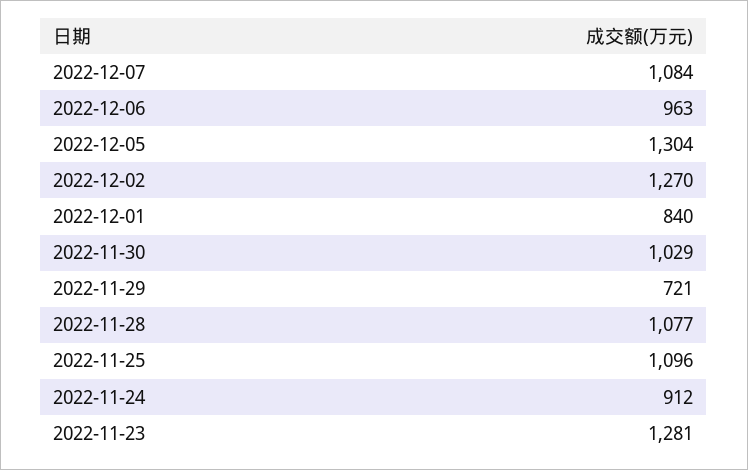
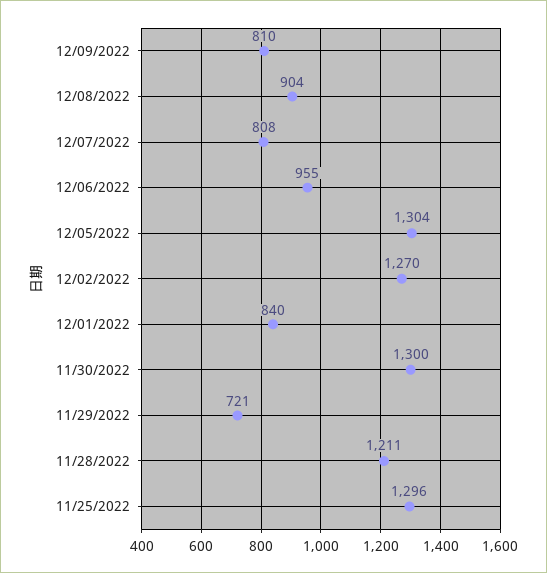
2022-12-07: 1084 -> 808
2022-12-06: 963 -> 955
2022-11-30: 1029 -> 1300
2022-11-28: 1077 -> 1211
2022-11-25: 1096 -> 1296
2022-11-24: 912 -> none
2022-11-23: 1281 -> none
12/09/2022: none -> 810
12/08/2022: none -> 904

